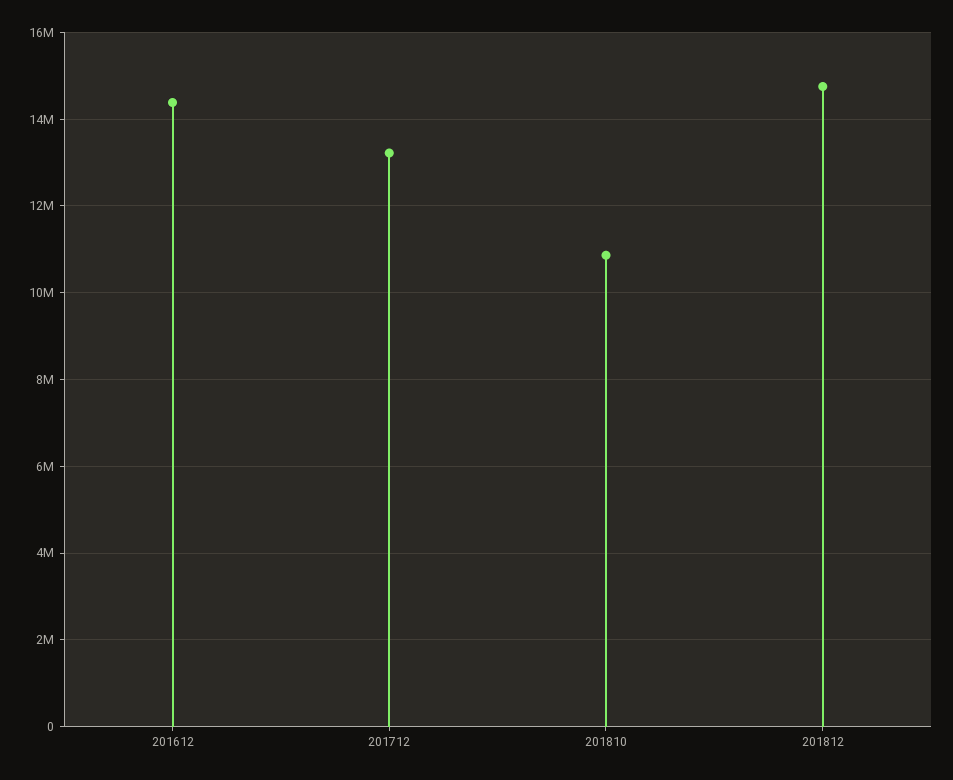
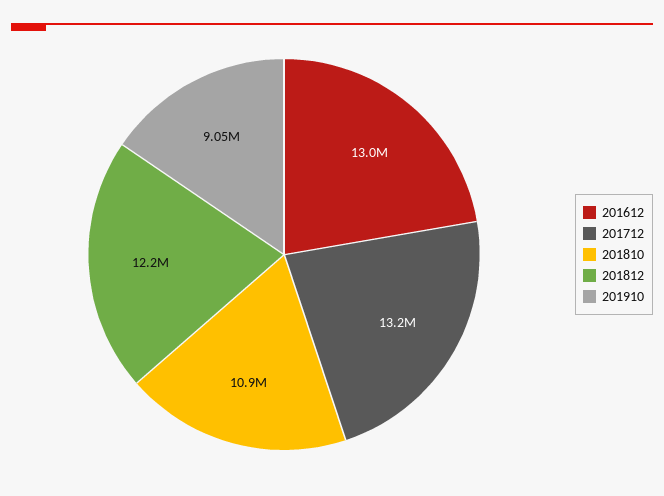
201612: 14400000 -> 13000000
201812: 14800000 -> 12200000
201910: none -> 9050000

